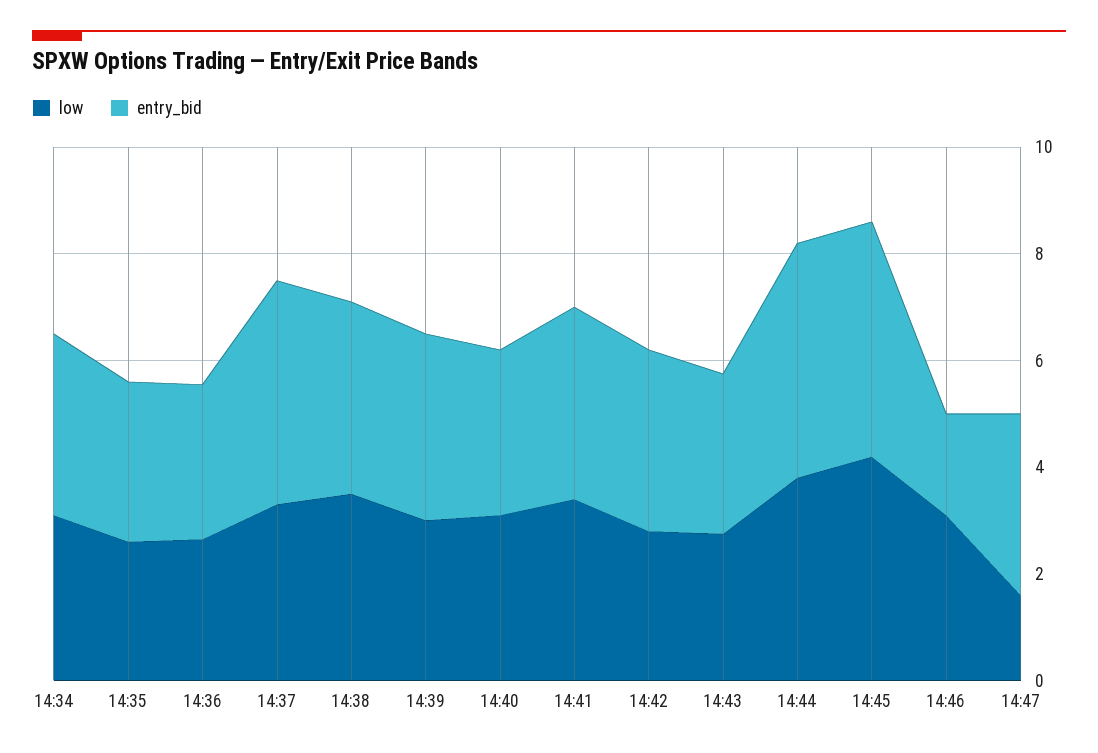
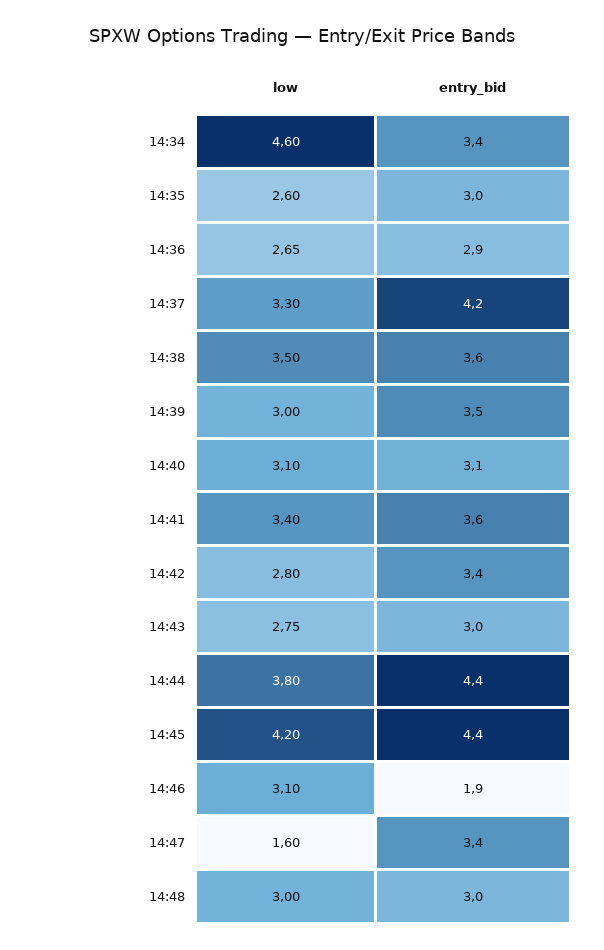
low, 14:34: 3 -> 4.6
low, 14:48: none -> 3
entry_bid, 14:48: none -> 3

